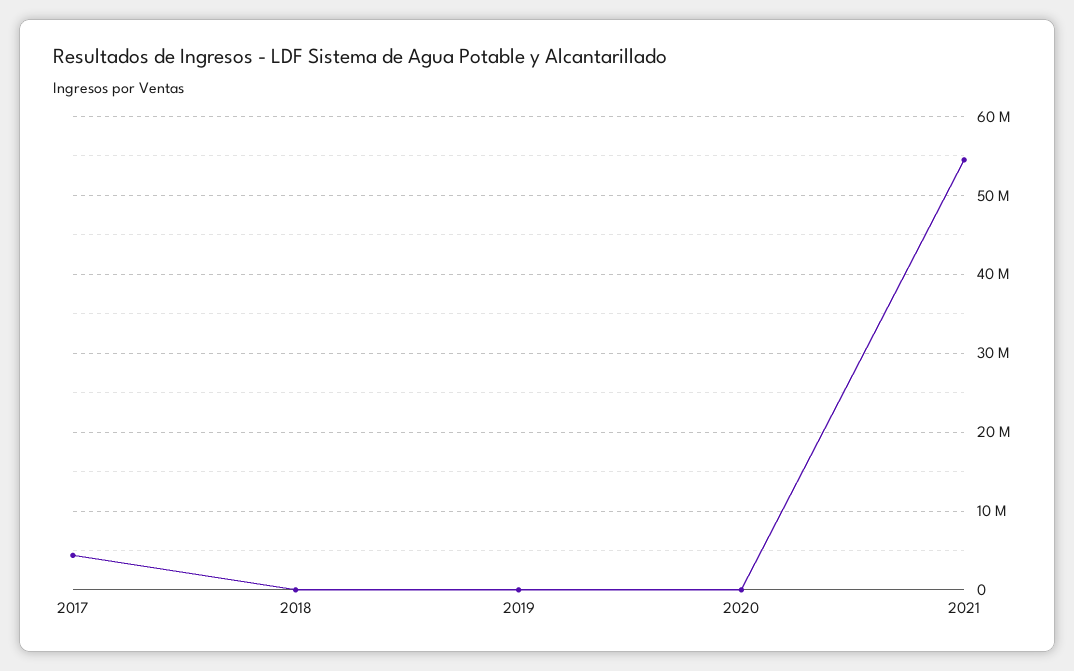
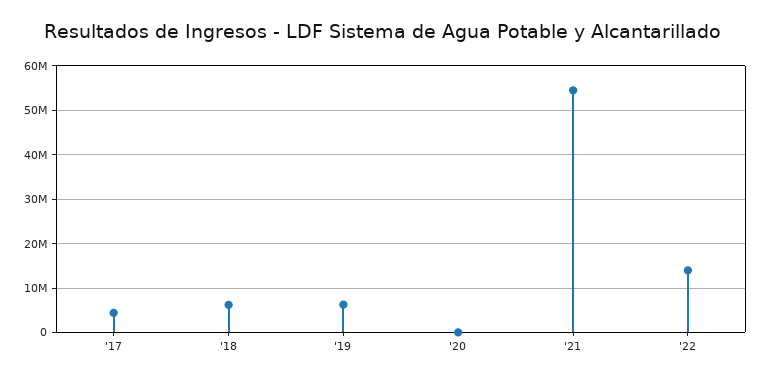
2018: 0 -> 6000000
2019: 0 -> 6000000
'22: none -> 14000000

